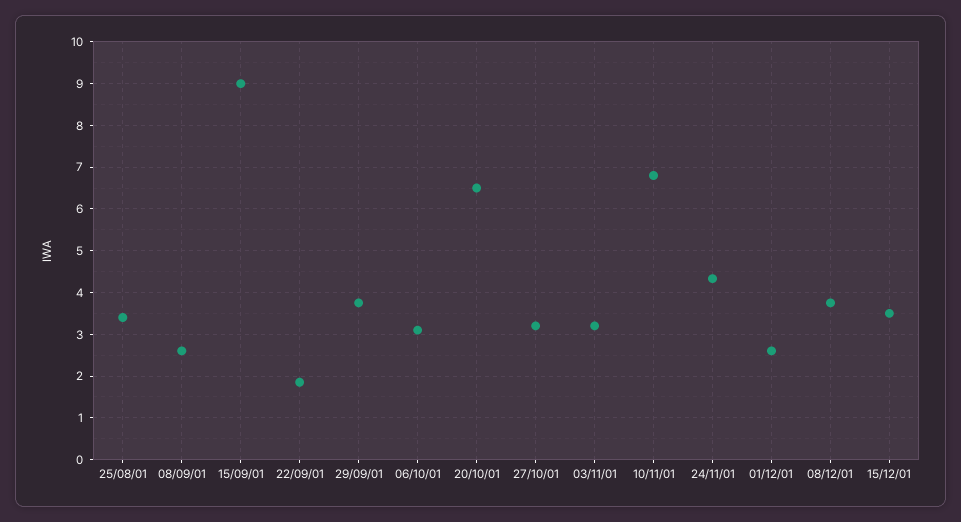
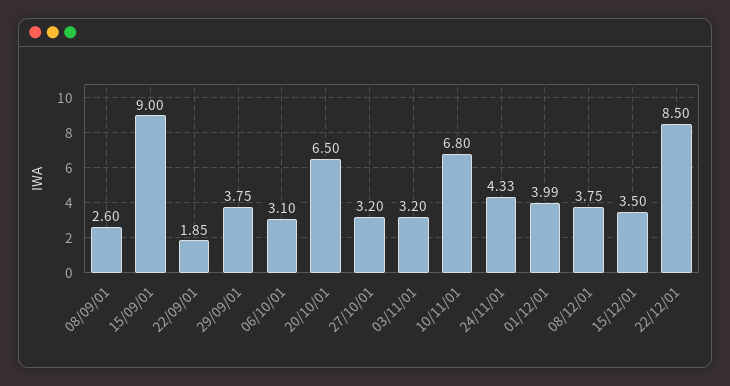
25/08/01: 3.4 -> none
01/12/01: 2.6 -> 3.99
22/12/01: none -> 8.5

